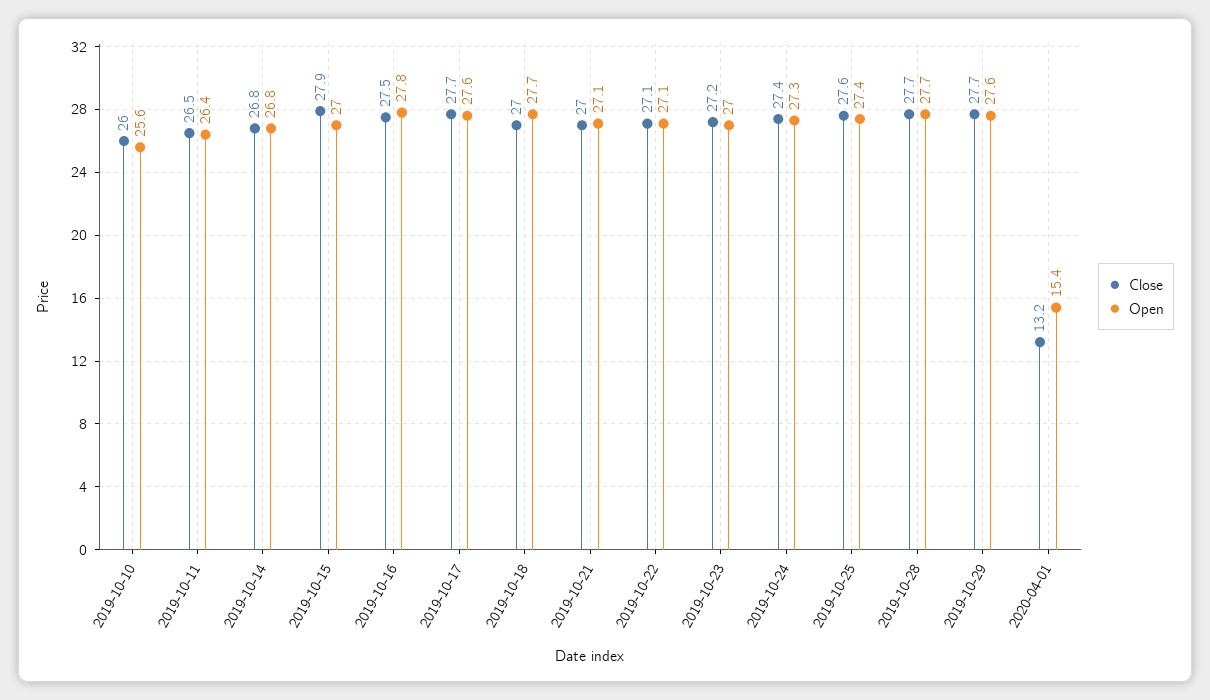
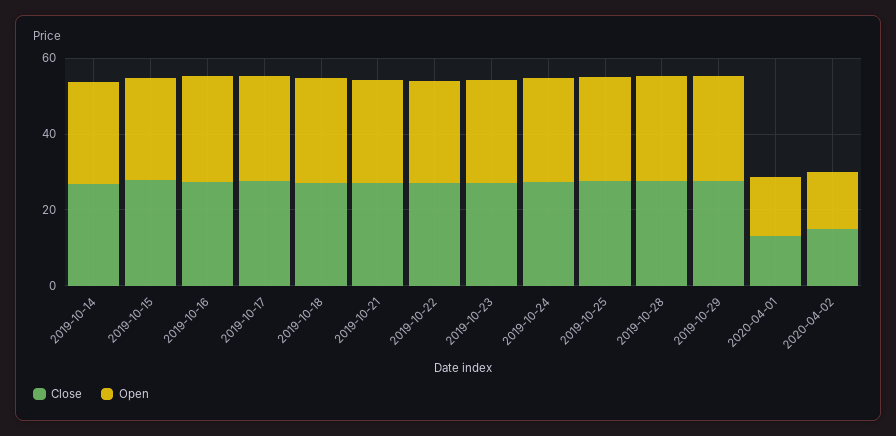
Close, 2019-10-10: 26 -> none
Open, 2019-10-10: 25.6 -> none
Close, 2019-10-11: 26.5 -> none
Open, 2019-10-11: 26.4 -> none
Close, 2020-04-02: none -> 15
Open, 2020-04-02: none -> 15

